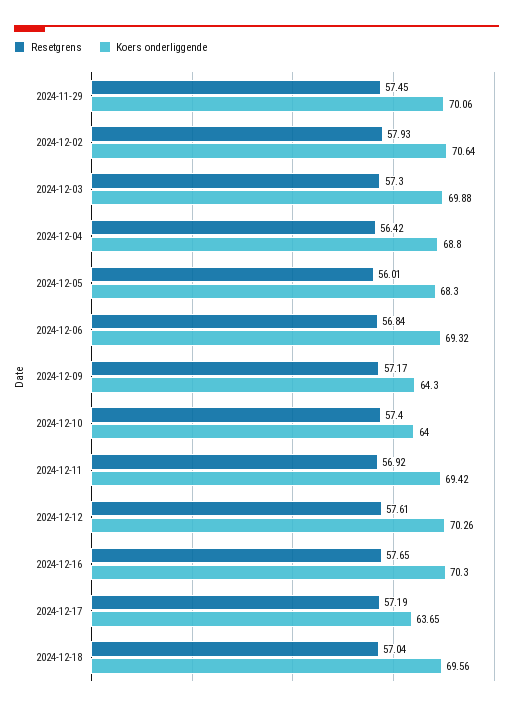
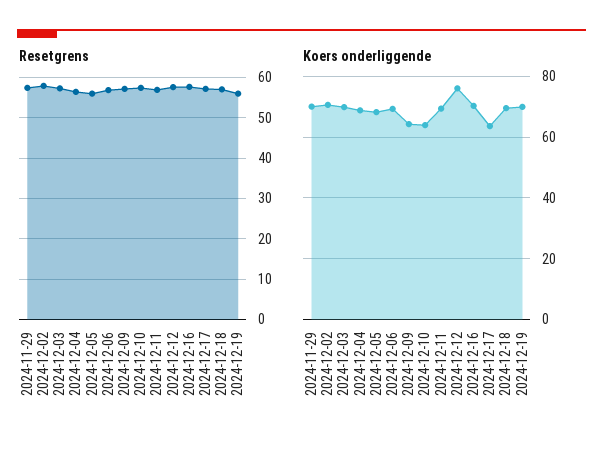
Koers onderliggende, 2024-12-12: 70.26 -> 76
Resetgrens, 2024-12-19: none -> 56
Koers onderliggende, 2024-12-19: none -> 70

